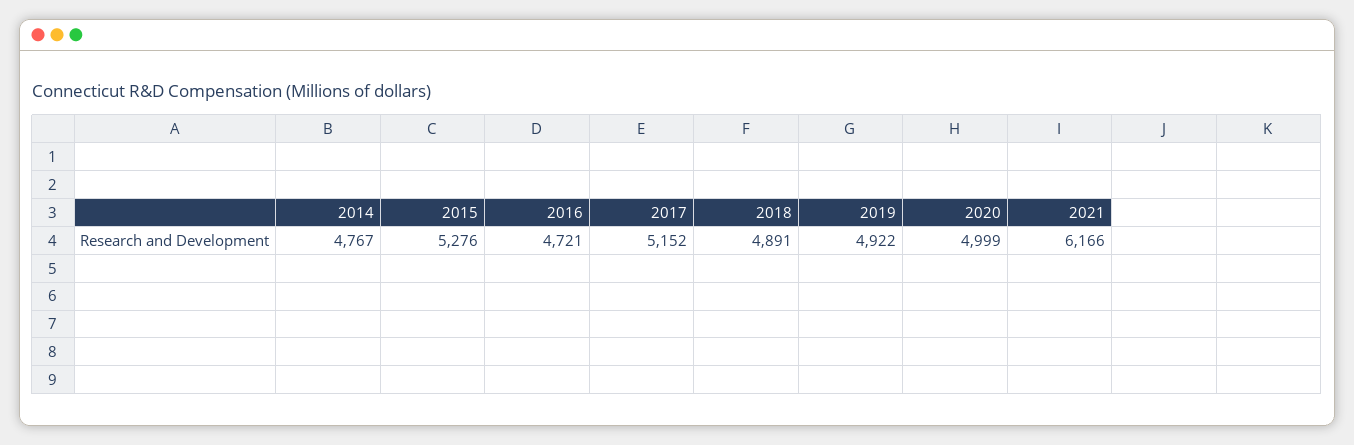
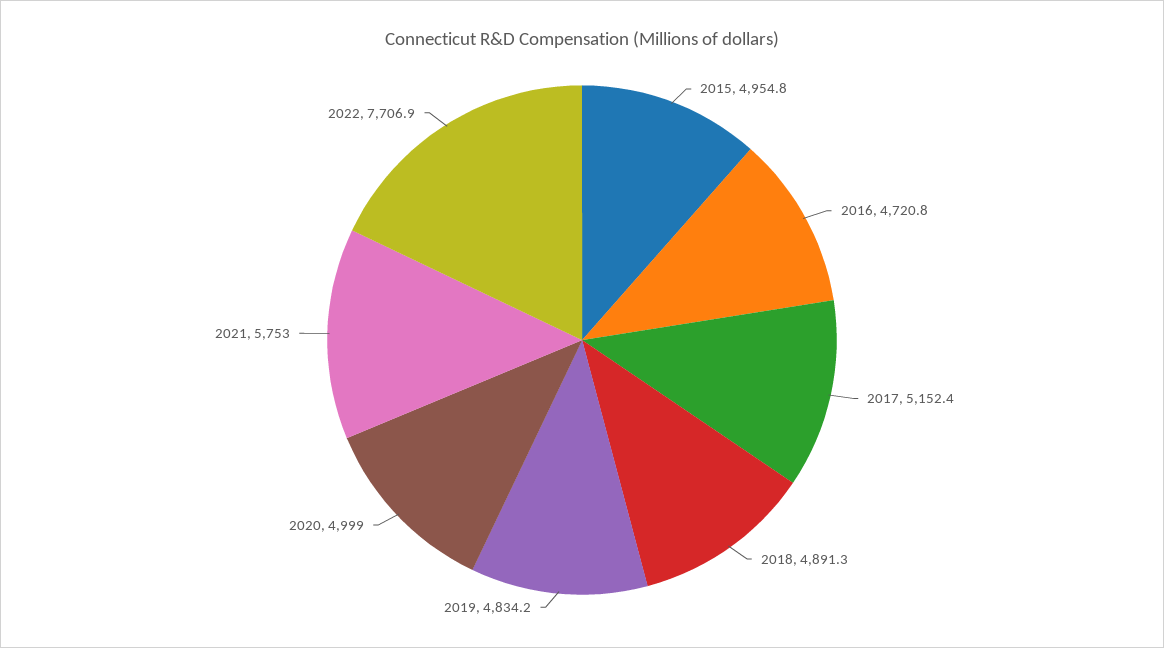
2014: 4767 -> none
2015: 5276 -> 4954.8
2019: 4922 -> 4834.2
2021: 6166 -> 5753
2022: none -> 7706.9

